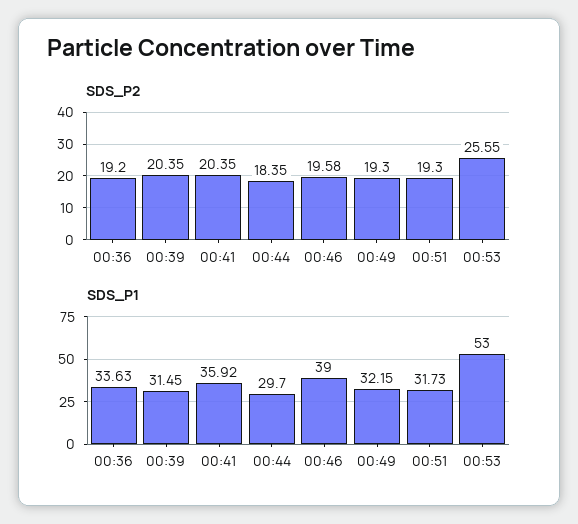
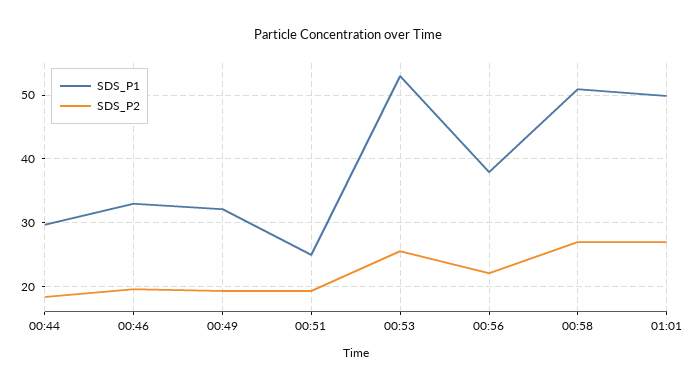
SDS_P2, 00:36: 19.2 -> none
SDS_P2, 00:39: 20.35 -> none
SDS_P2, 00:41: 20.35 -> none
SDS_P1, 00:36: 33.63 -> none
SDS_P1, 00:39: 31.45 -> none
SDS_P1, 00:41: 35.92 -> none
SDS_P1, 00:46: 39 -> 33
SDS_P1, 00:51: 31.73 -> 25
SDS_P1, 00:56: none -> 38
SDS_P2, 00:56: none -> 22
SDS_P1, 00:58: none -> 51
SDS_P2, 00:58: none -> 27
SDS_P1, 01:01: none -> 50
SDS_P2, 01:01: none -> 27

